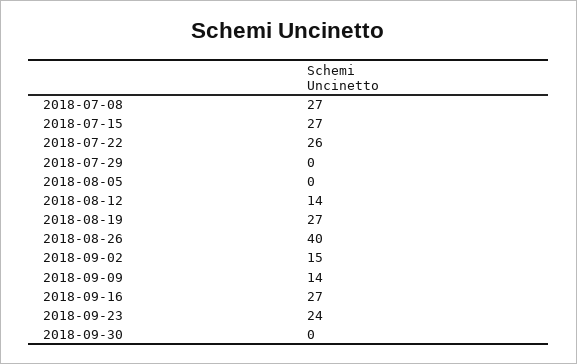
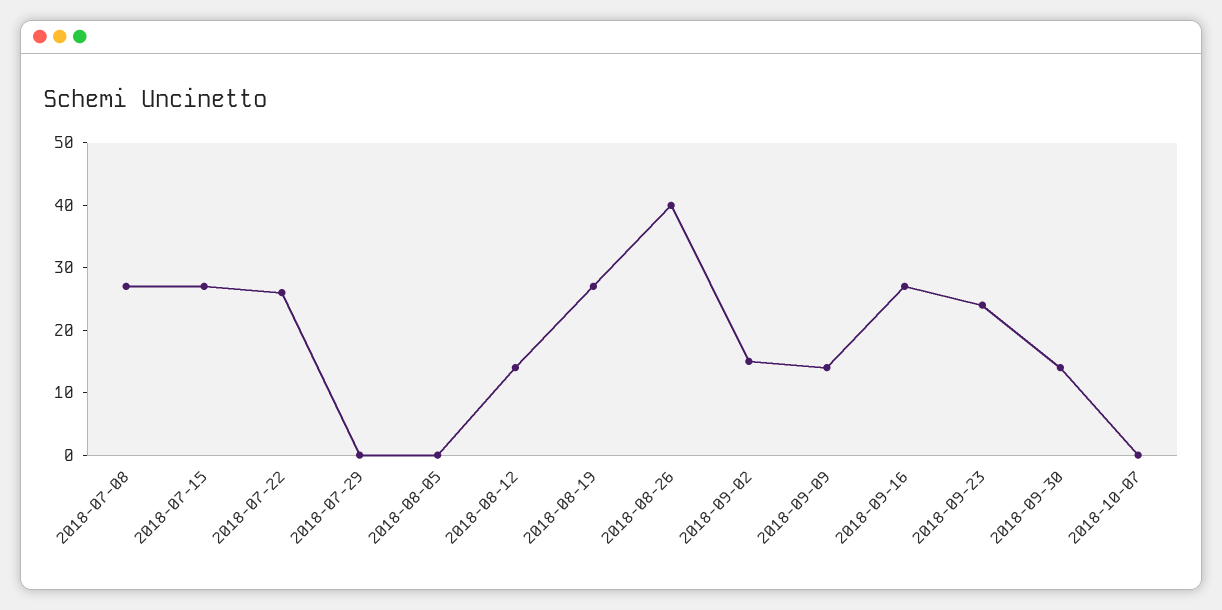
2018-09-30: 0 -> 15
2018-10-07: none -> 0

